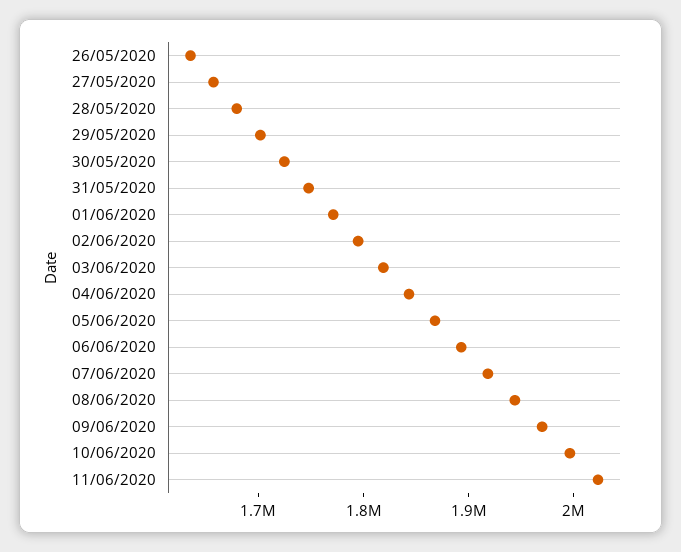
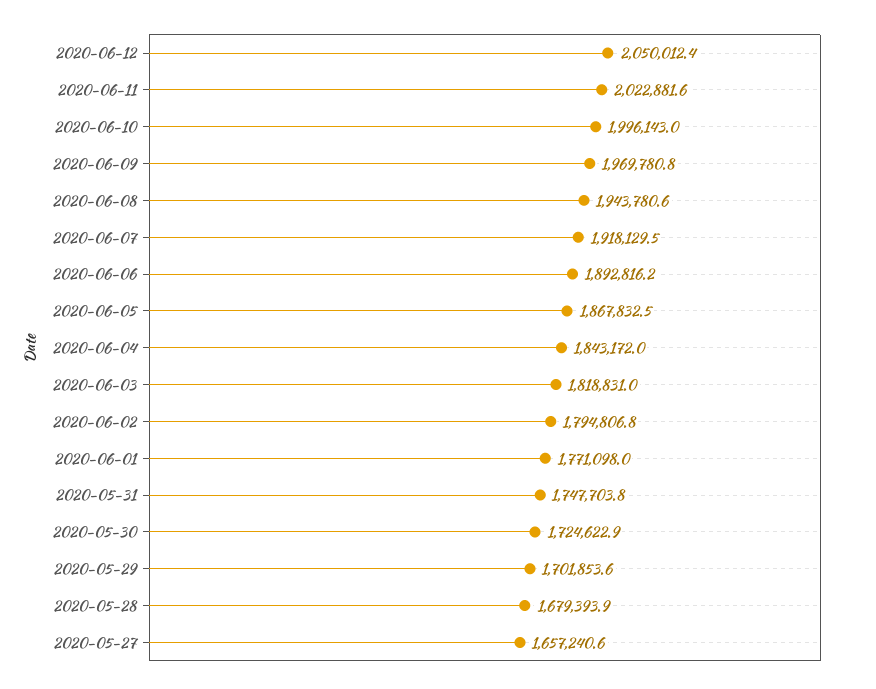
26/05/2020: 1640000 -> none
2020-06-12: none -> 2050012.4

